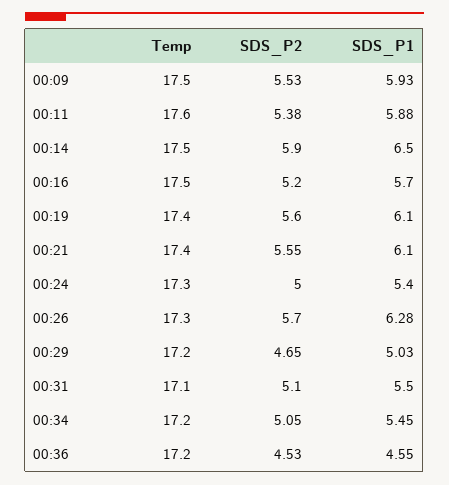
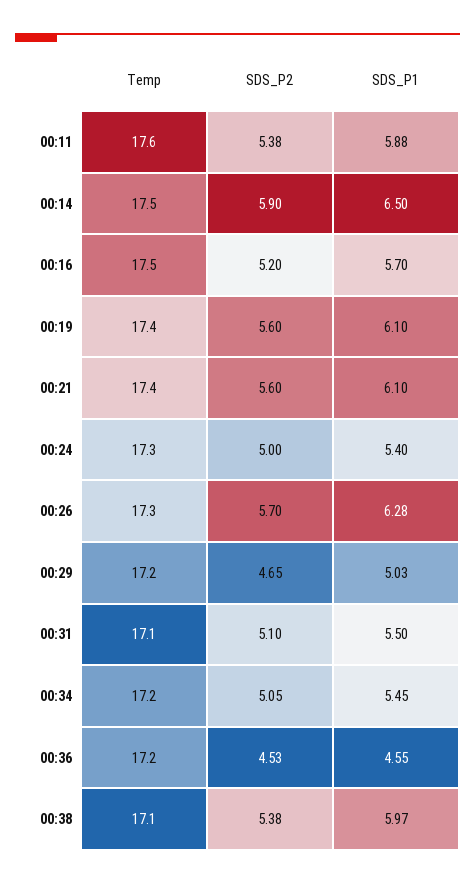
Temp, 00:09: 17.5 -> none
SDS_P2, 00:09: 5.53 -> none
SDS_P1, 00:09: 5.93 -> none
SDS_P2, 00:21: 5.55 -> 5.6
Temp, 00:38: none -> 17.1
SDS_P2, 00:38: none -> 5.38
SDS_P1, 00:38: none -> 5.97

